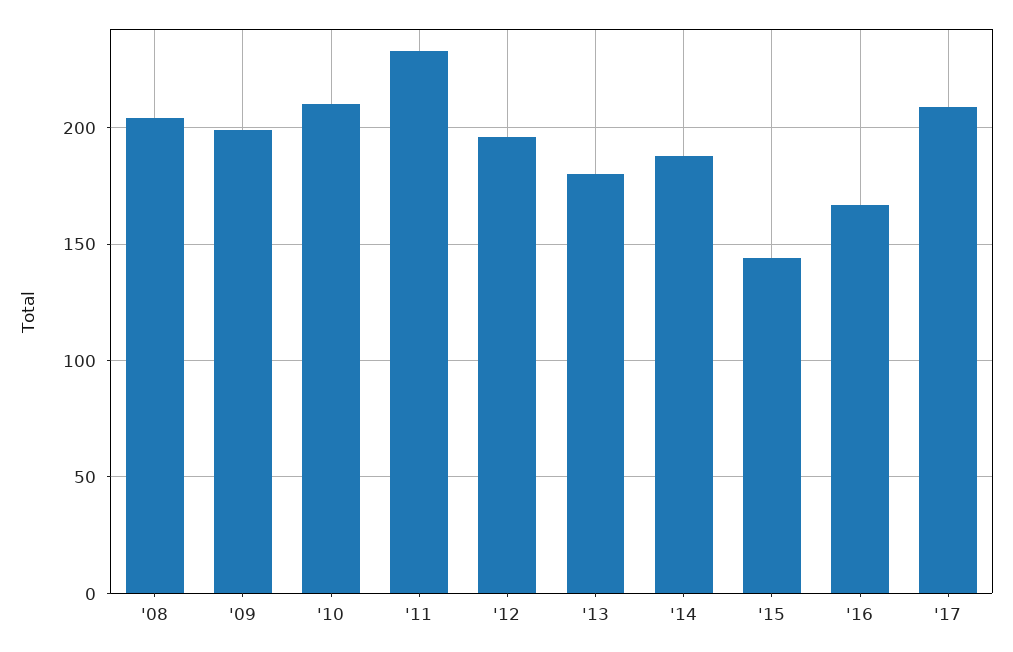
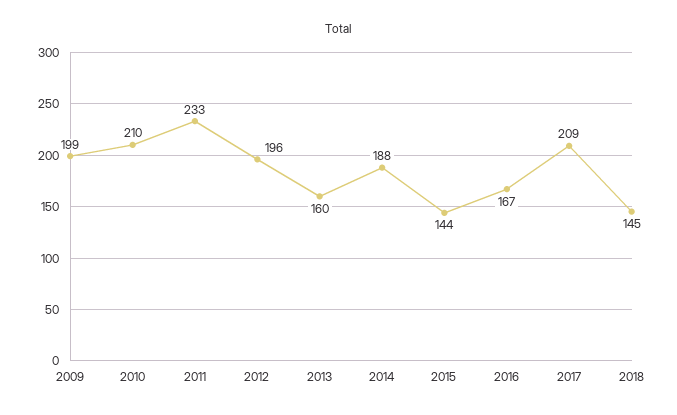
'08: 205 -> none
'13: 180 -> 160
2018: none -> 145

